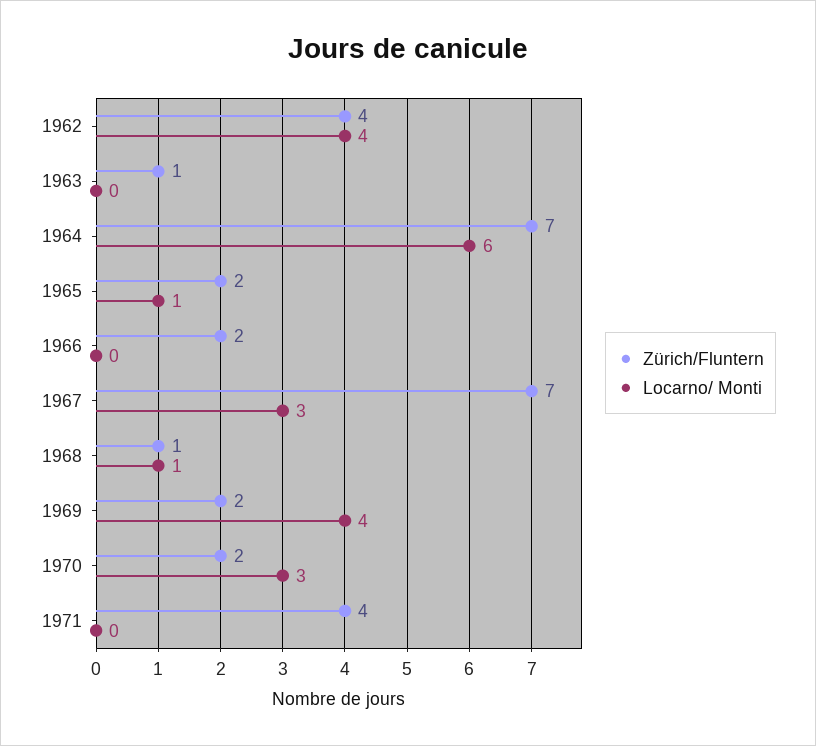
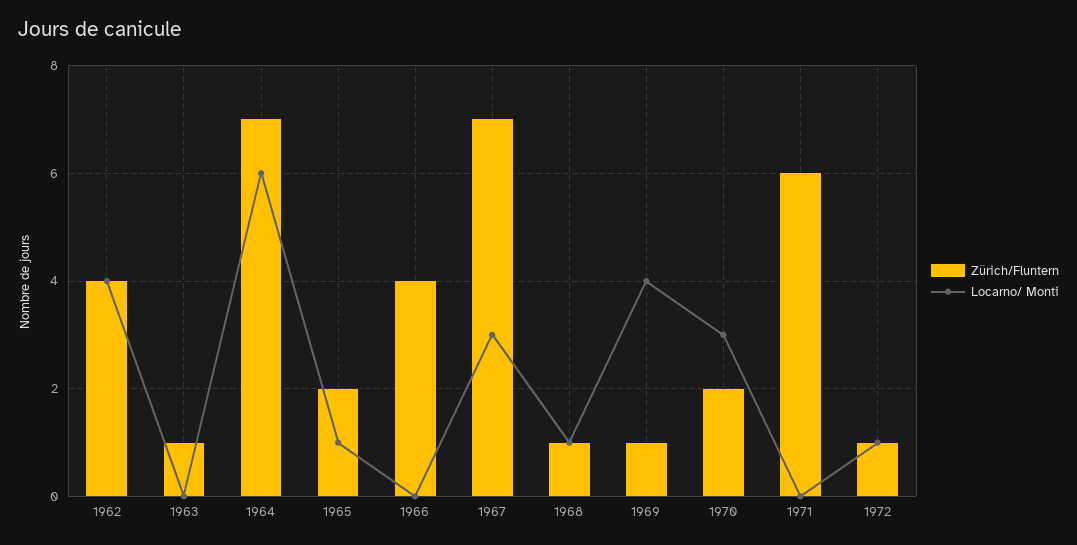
Zürich/Fluntern, 1966: 2 -> 4
Zürich/Fluntern, 1969: 2 -> 1
Zürich/Fluntern, 1971: 4 -> 6
Zürich/Fluntern, 1972: none -> 1
Locarno/ Monti, 1972: none -> 1

